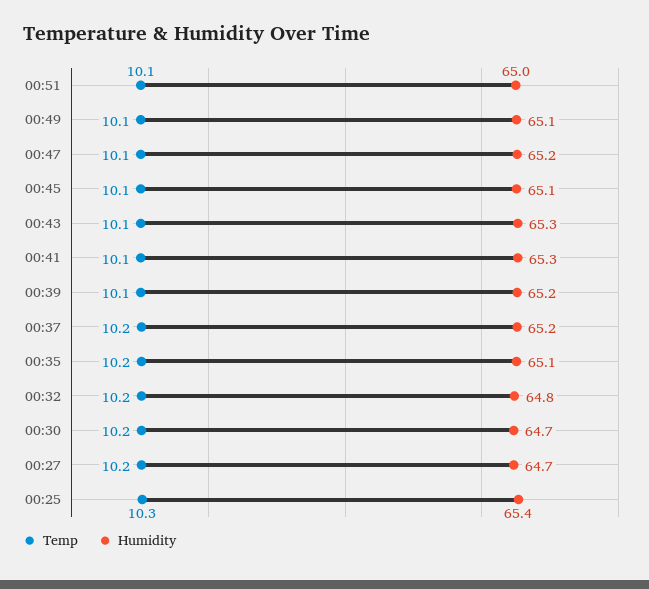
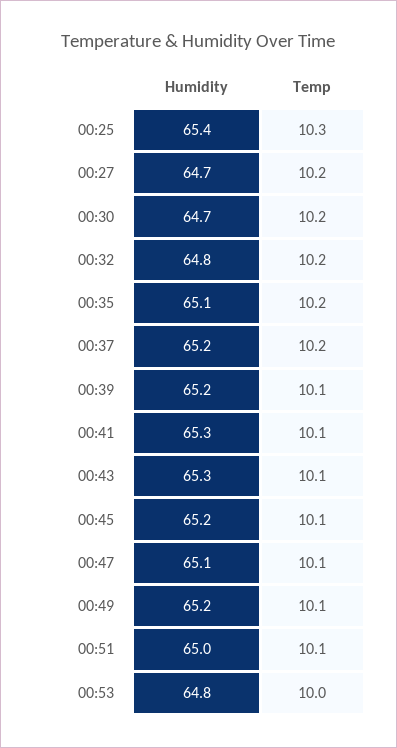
Humidity, 00:49: 65.1 -> 65.2
Humidity, 00:47: 65.2 -> 65.1
Humidity, 00:45: 65.1 -> 65.2
Humidity, 00:53: none -> 64.8
Temp, 00:53: none -> 10

